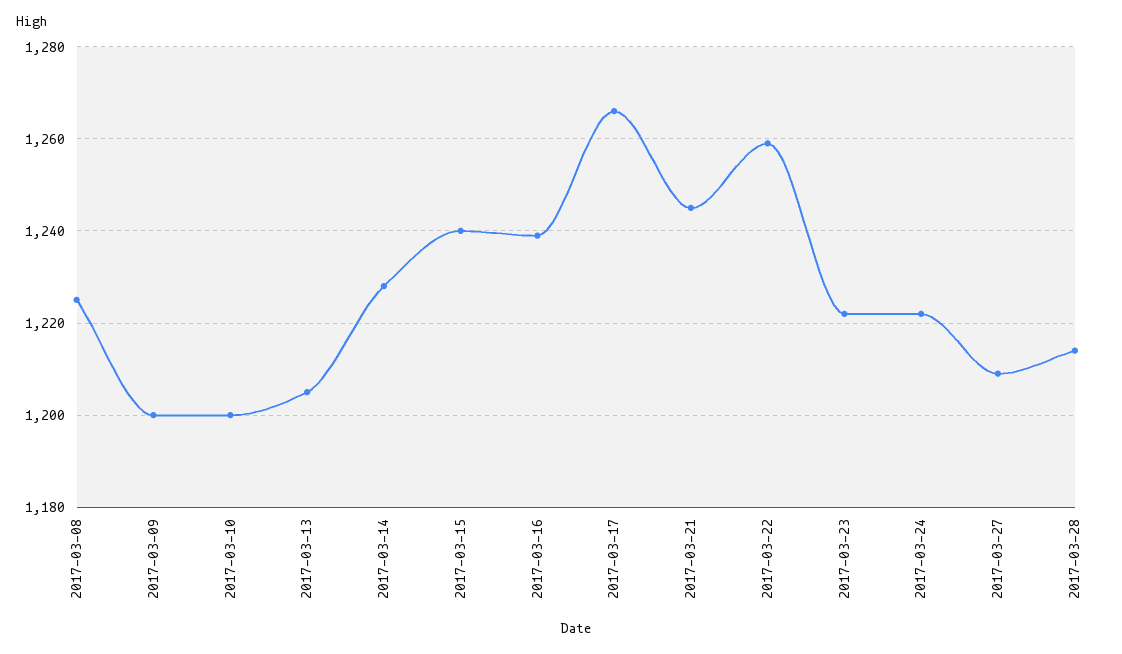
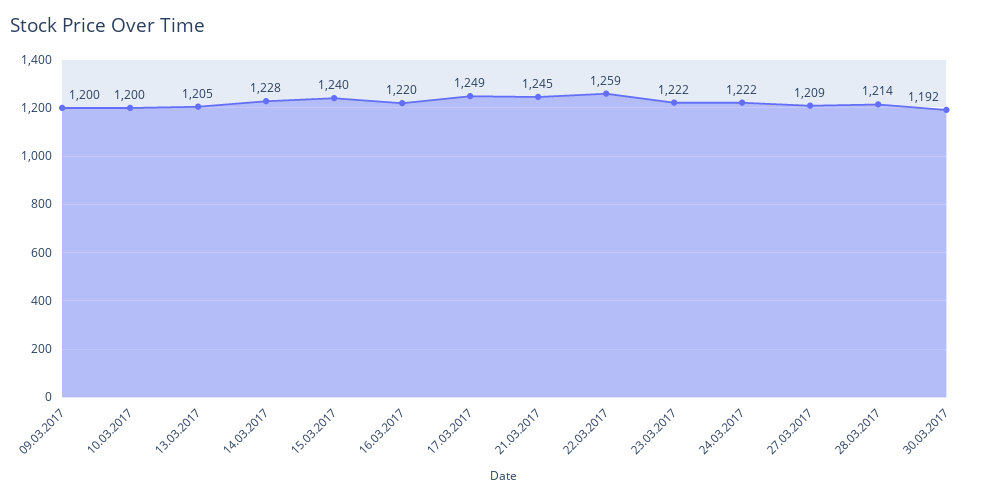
2017-03-08: 1225 -> none
2017-03-16: 1240 -> 1220
2017-03-17: 1265 -> 1249
30.03.2017: none -> 1192

